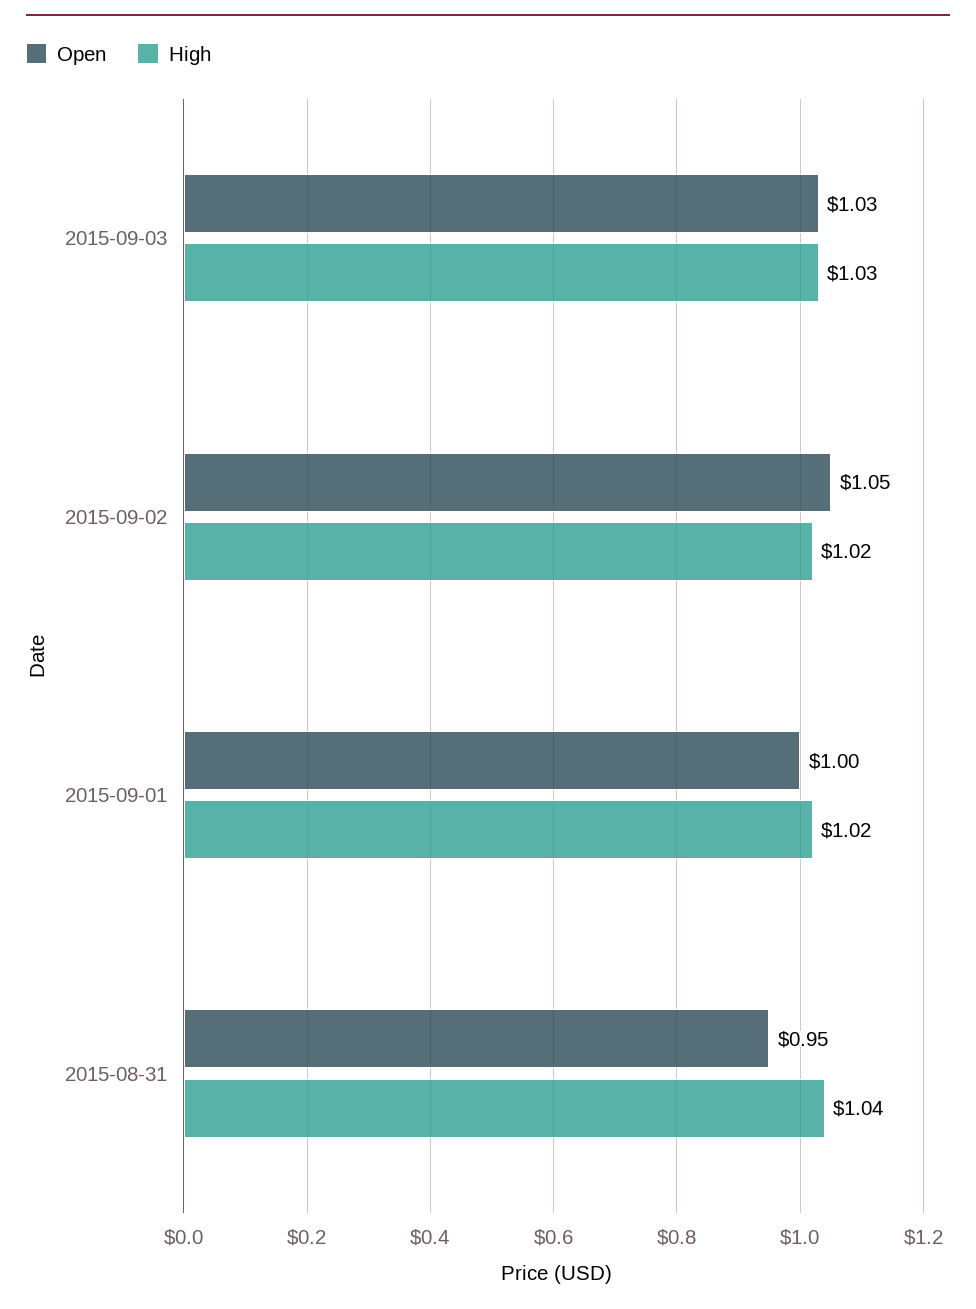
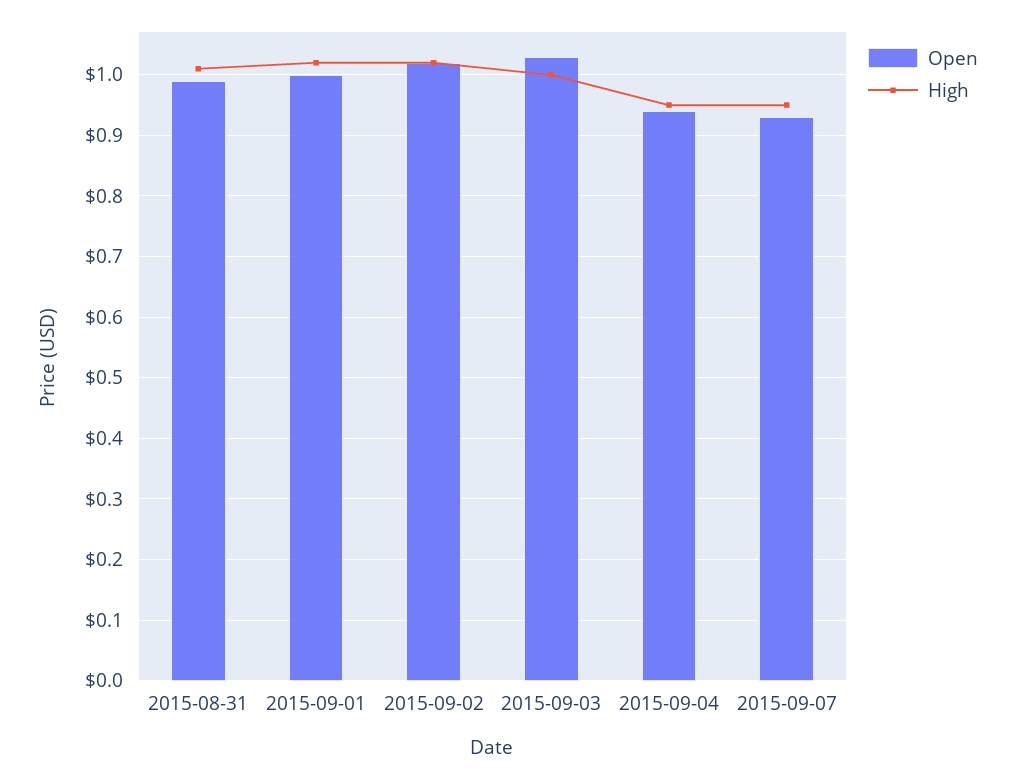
High, 2015-09-03: 1.03 -> 1
Open, 2015-09-02: 1.05 -> 1.02
Open, 2015-08-31: 0.95 -> 0.99
High, 2015-08-31: 1.04 -> 1.01
Open, 2015-09-04: none -> 0.94
High, 2015-09-04: none -> 0.95
Open, 2015-09-07: none -> 0.93
High, 2015-09-07: none -> 0.95

